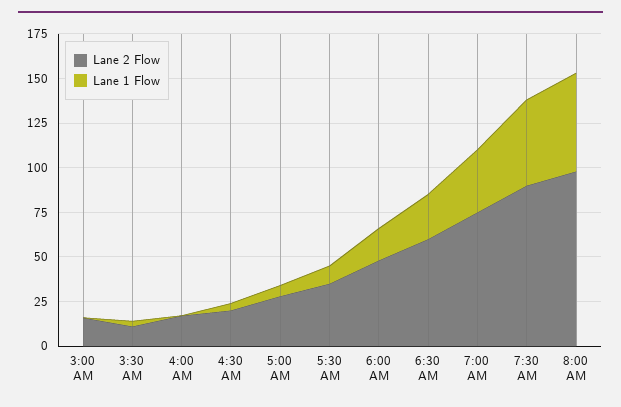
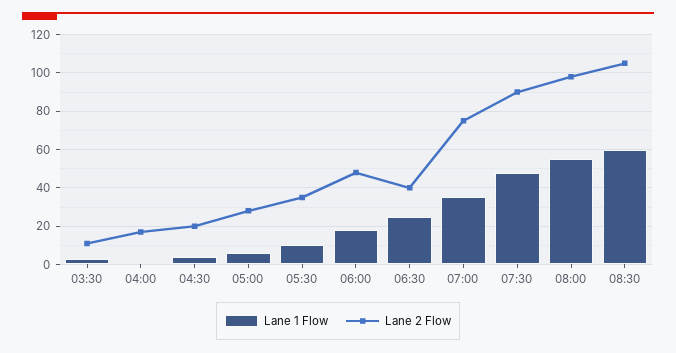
Lane 2 Flow, 3:00 AM: 15 -> none
Lane 1 Flow, 3:00 AM: 0 -> none
Lane 2 Flow, 6:30 AM: 60 -> 40
Lane 1 Flow, 08:30: none -> 60
Lane 2 Flow, 08:30: none -> 105

